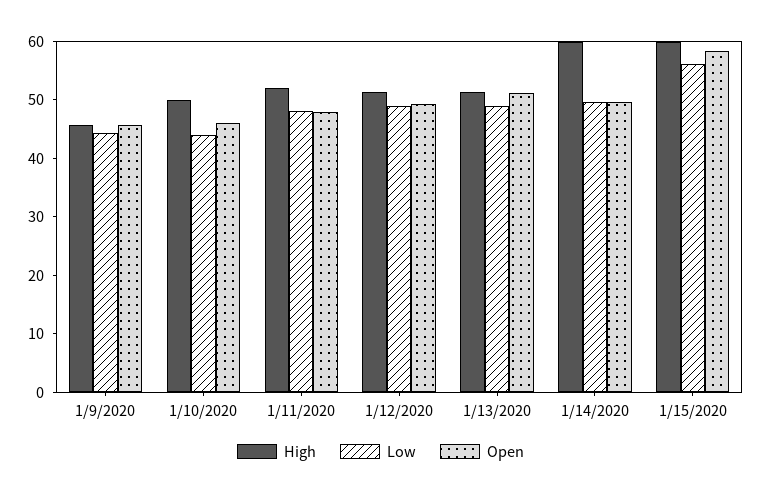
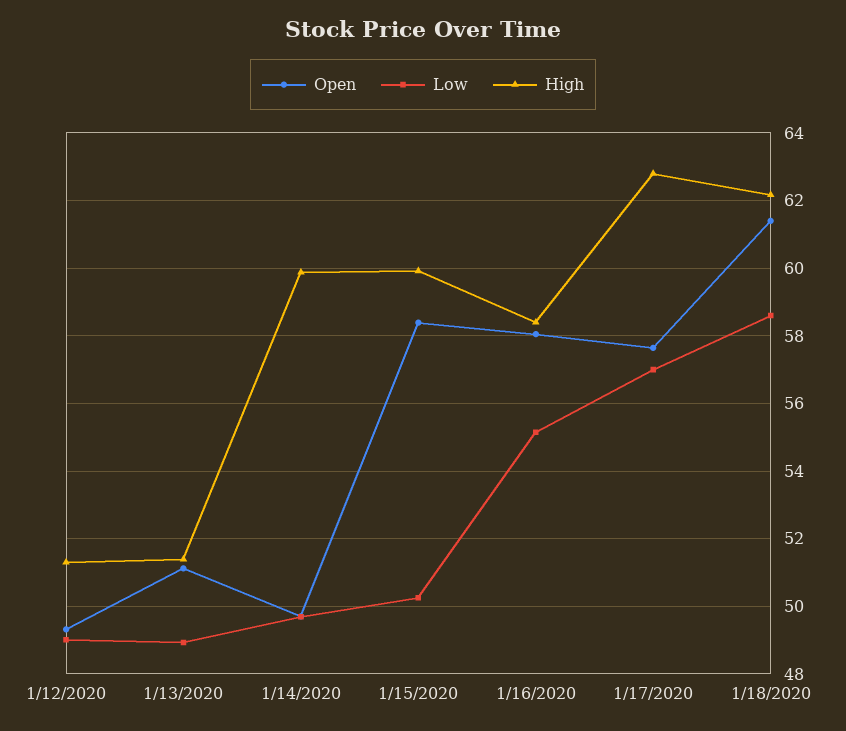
High, 1/9/2020: 46 -> none
Low, 1/9/2020: 44 -> none
Open, 1/9/2020: 46 -> none
High, 1/10/2020: 50 -> none
Low, 1/10/2020: 44 -> none
Open, 1/10/2020: 46 -> none
High, 1/11/2020: 52 -> none
Low, 1/11/2020: 48 -> none
Open, 1/11/2020: 48 -> none
Low, 1/15/2020: 56 -> 50.2
Open, 1/16/2020: none -> 58
Low, 1/16/2020: none -> 55.2
High, 1/16/2020: none -> 58.4
Open, 1/17/2020: none -> 57.6
Low, 1/17/2020: none -> 57
High, 1/17/2020: none -> 62.8
Open, 1/18/2020: none -> 61.4
Low, 1/18/2020: none -> 58.6
High, 1/18/2020: none -> 62.2

